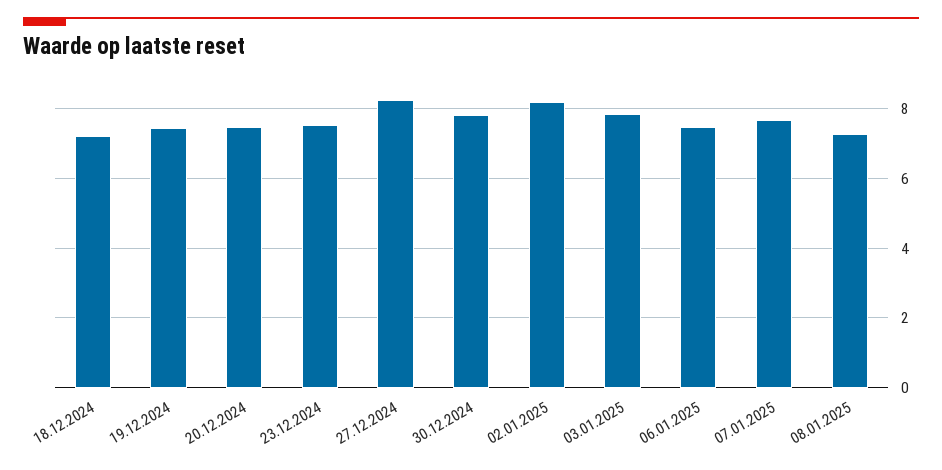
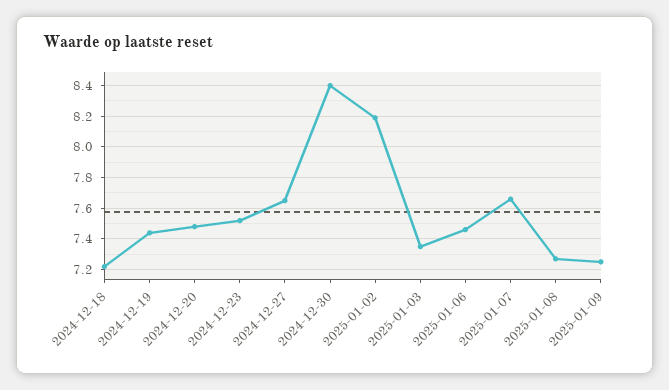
27.12.2024: 8.2 -> 7.65
30.12.2024: 7.8 -> 8.4
03.01.2025: 7.8 -> 7.35
2025-01-09: none -> 7.25

